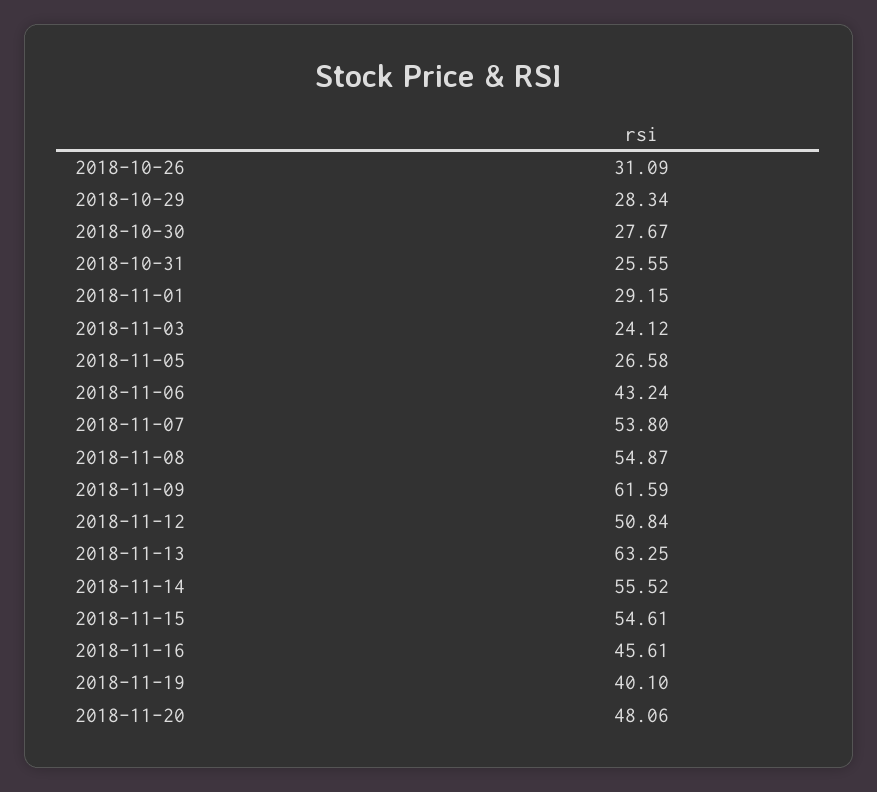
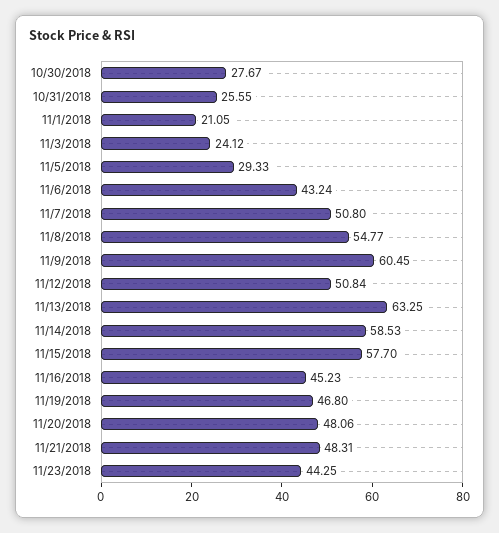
2018-10-26: 31.09 -> none
2018-10-29: 28.34 -> none
2018-11-01: 29.15 -> 21.05
2018-11-05: 26.58 -> 29.33
2018-11-07: 53.8 -> 50.8
2018-11-08: 54.87 -> 54.77
2018-11-09: 61.59 -> 60.45
2018-11-14: 55.52 -> 58.53
2018-11-15: 54.61 -> 57.7
2018-11-16: 45.61 -> 45.23
2018-11-19: 40.1 -> 46.8
11/21/2018: none -> 48.31
11/23/2018: none -> 44.25

